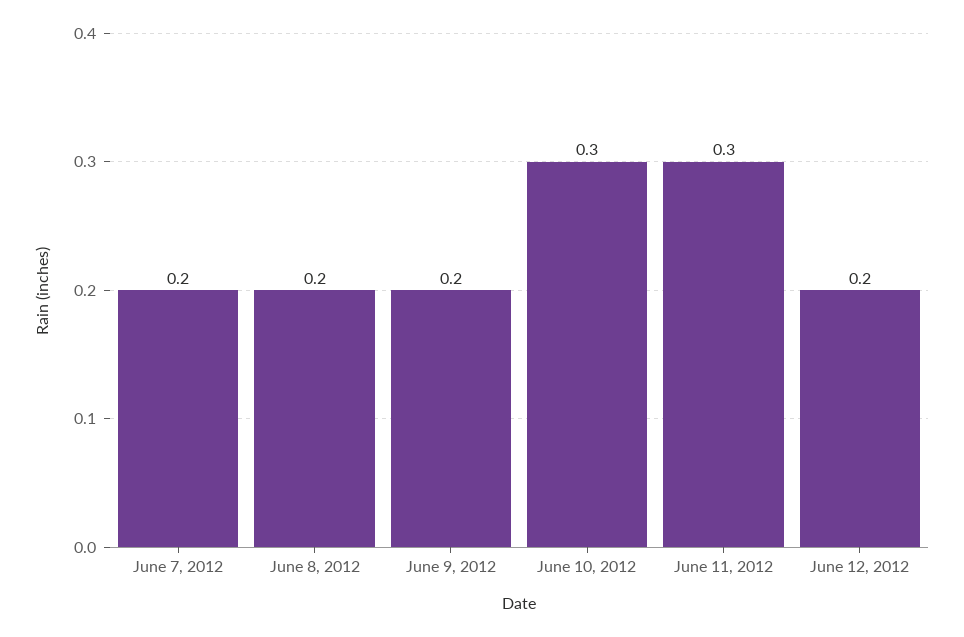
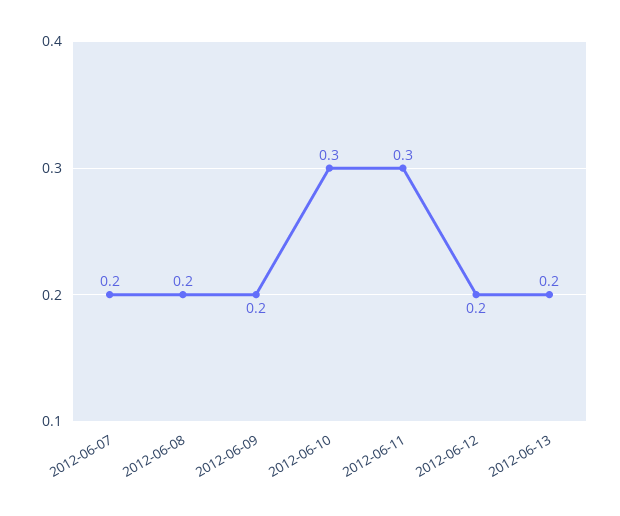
2012-06-13: none -> 0.2

